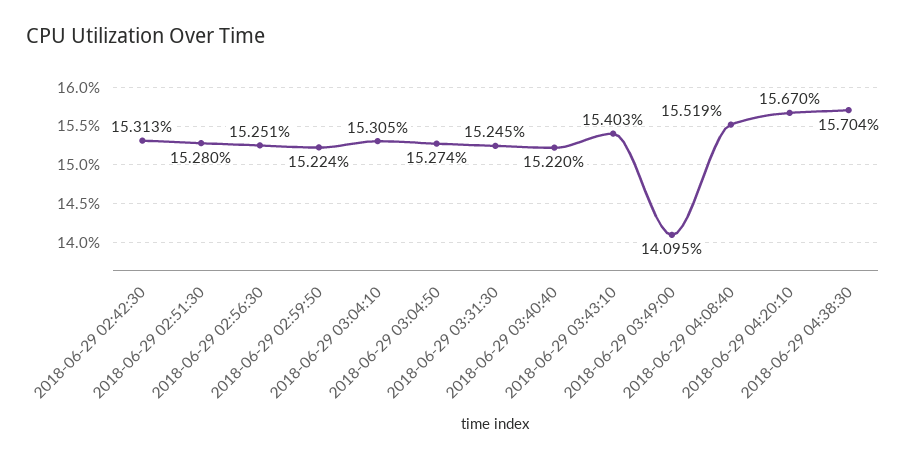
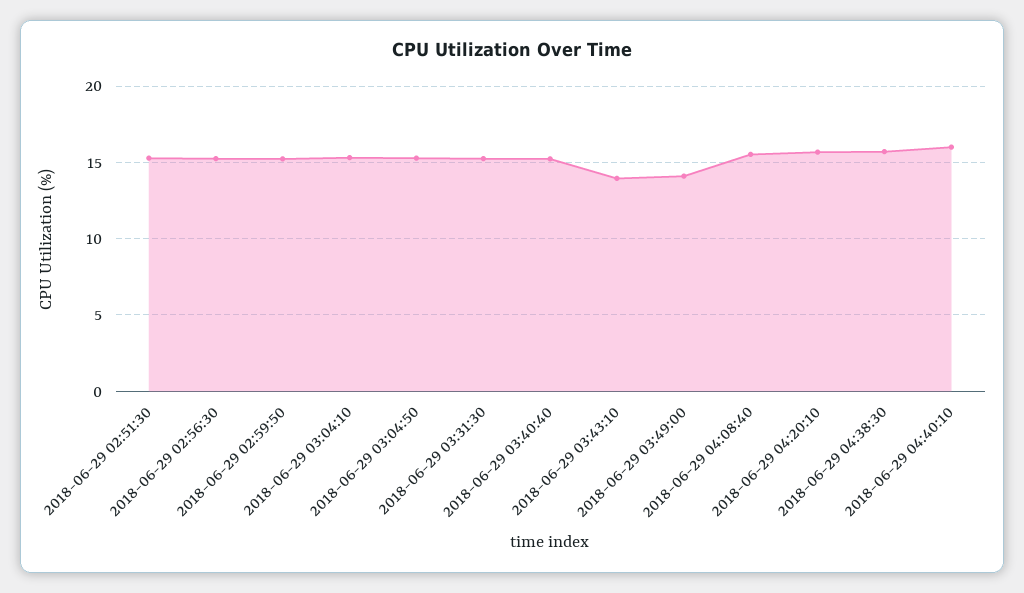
2018-06-29 02:42:30: 15.313 -> none
2018-06-29 03:43:10: 15.403 -> 14
2018-06-29 04:40:10: none -> 16

